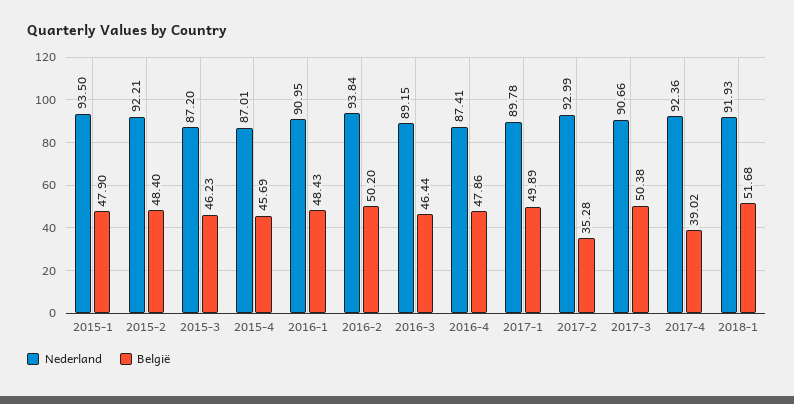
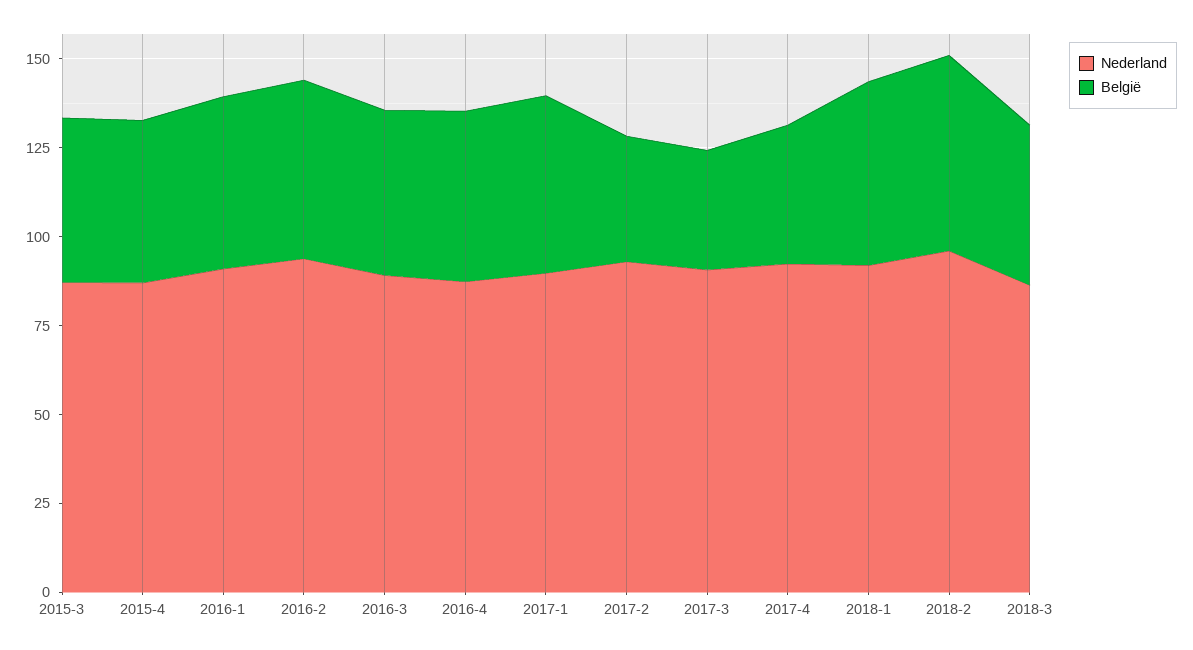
Nederland, 2015-1: 93.5 -> none
België, 2015-1: 47.9 -> none
Nederland, 2015-2: 92.21 -> none
België, 2015-2: 48.4 -> none
België, 2017-3: 50.38 -> 35
Nederland, 2018-2: none -> 95
België, 2018-2: none -> 55
Nederland, 2018-3: none -> 85
België, 2018-3: none -> 45

